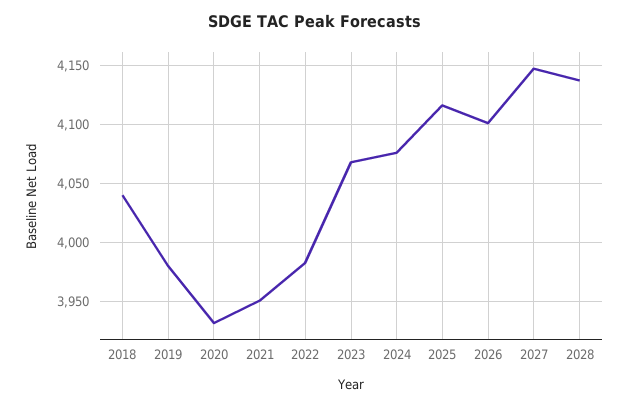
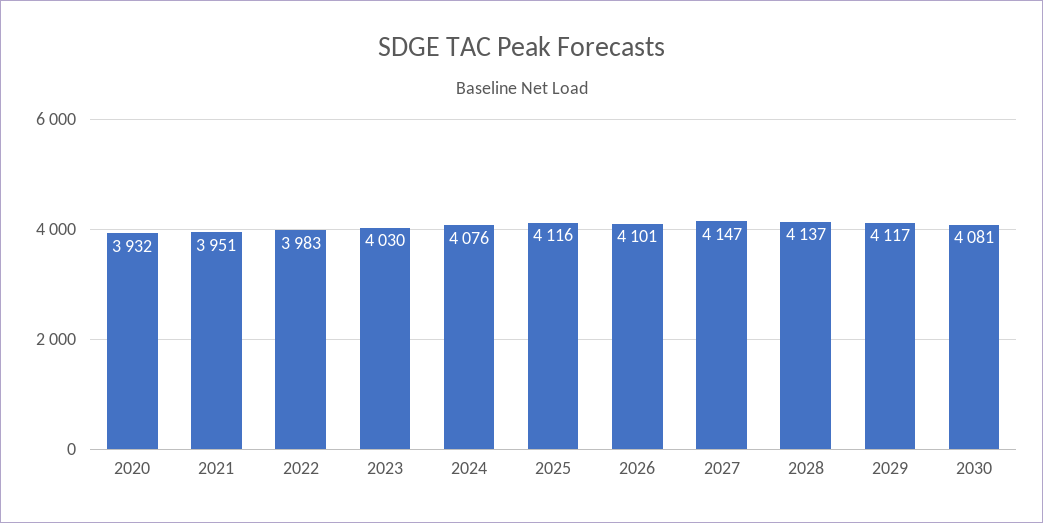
2018: 4040 -> none
2019: 3980 -> none
2023: 4070 -> 4030
2029: none -> 4117
2030: none -> 4081

